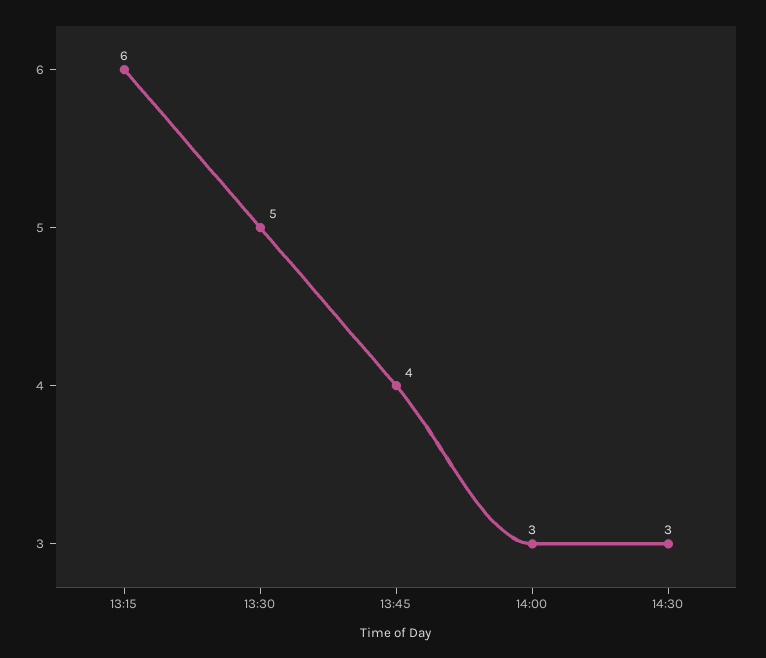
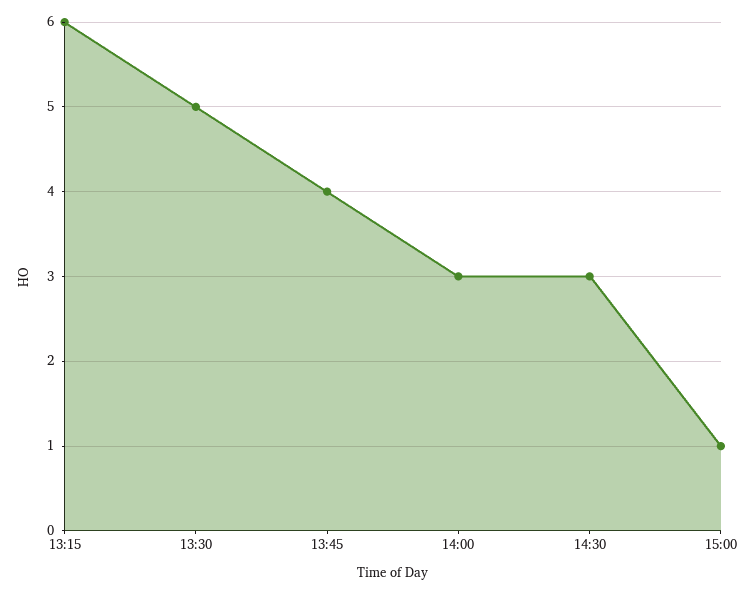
15:00: none -> 1

